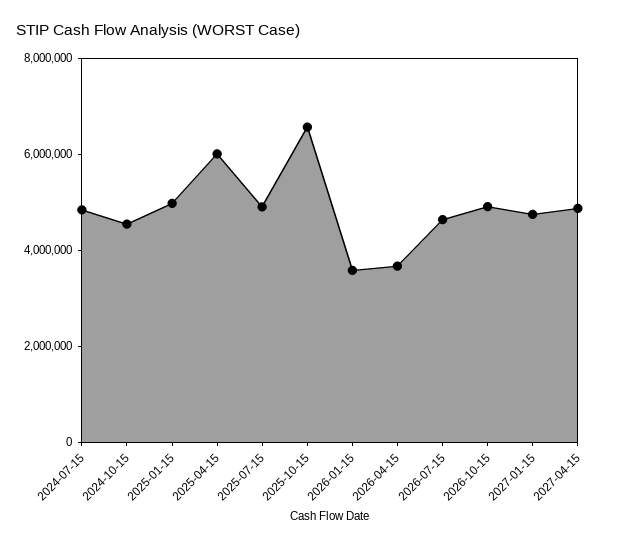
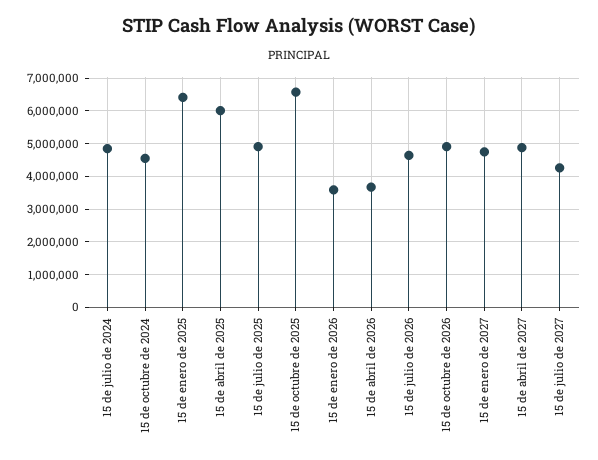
2025-01-15: 5000000 -> 6400000
15 de julio de 2027: none -> 4200000

